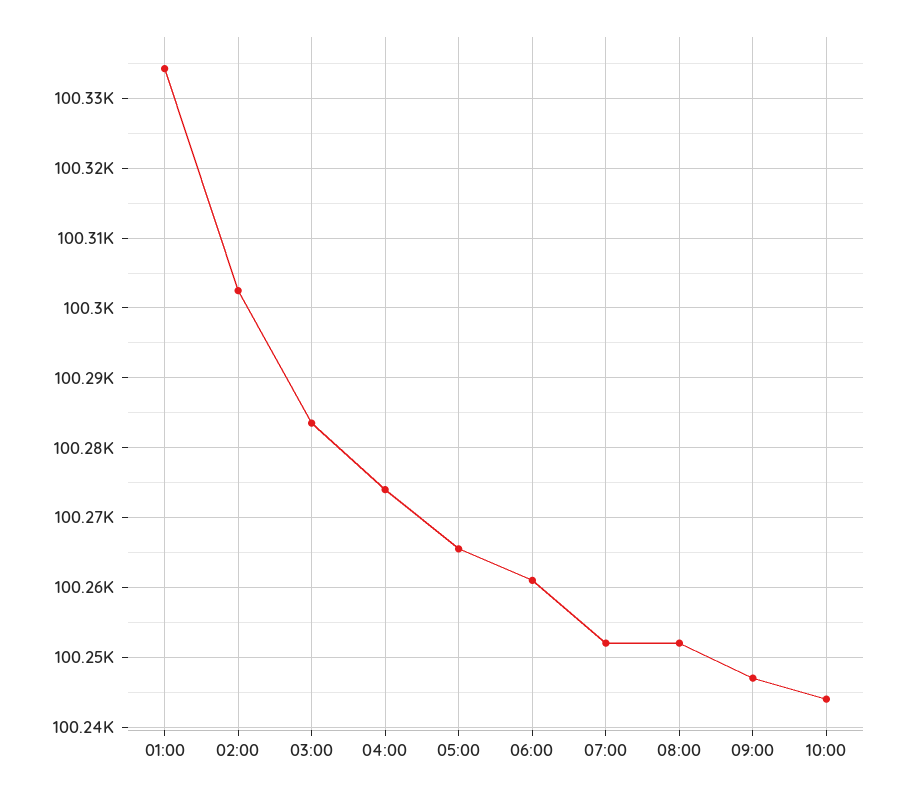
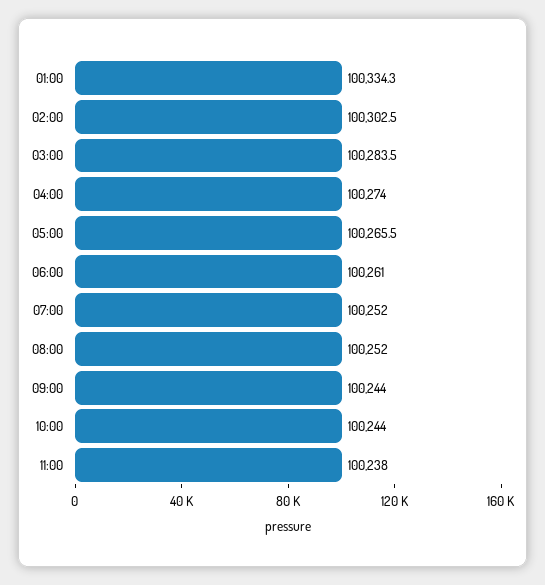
09:00: 100247 -> 100244
11:00: none -> 100238

